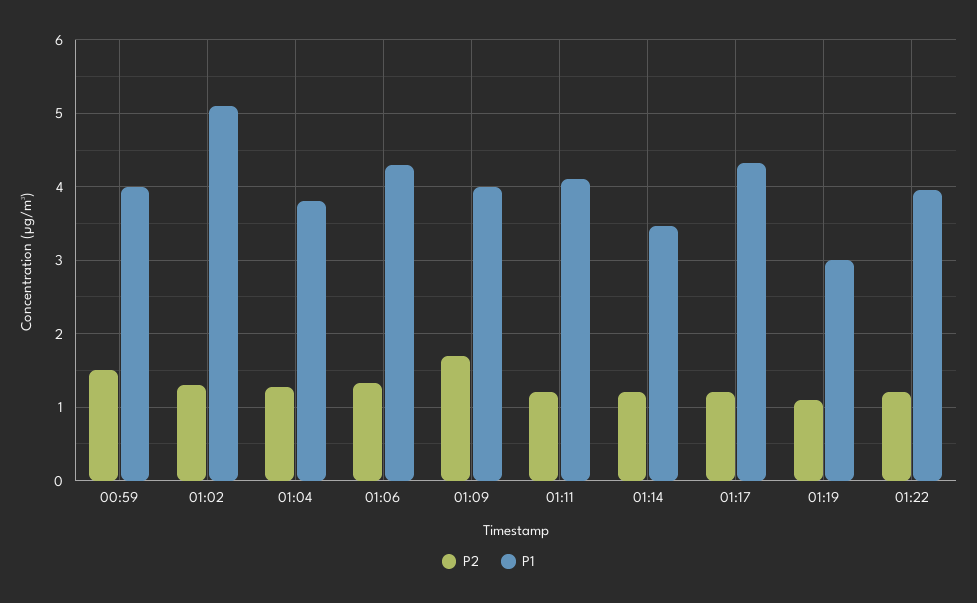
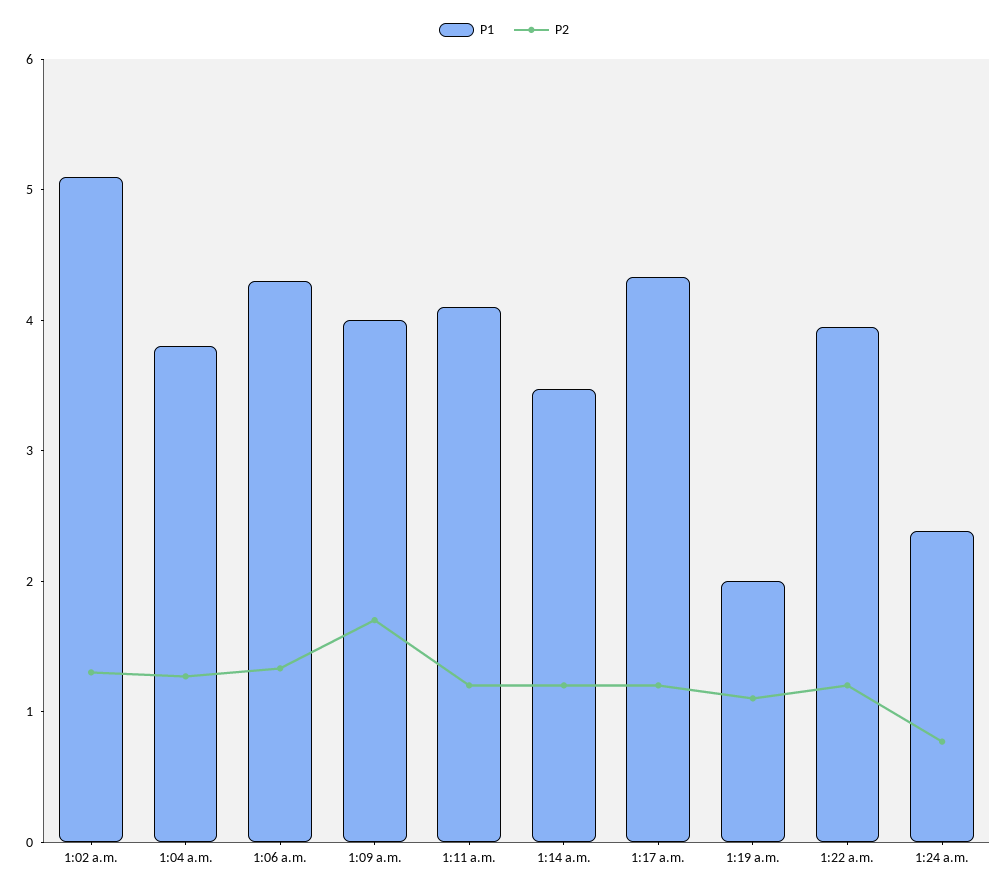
P2, 00:59: 1.5 -> none
P1, 00:59: 4 -> none
P1, 01:19: 3 -> 2
P1, 1:24 a.m.: none -> 2.4
P2, 1:24 a.m.: none -> 0.8

